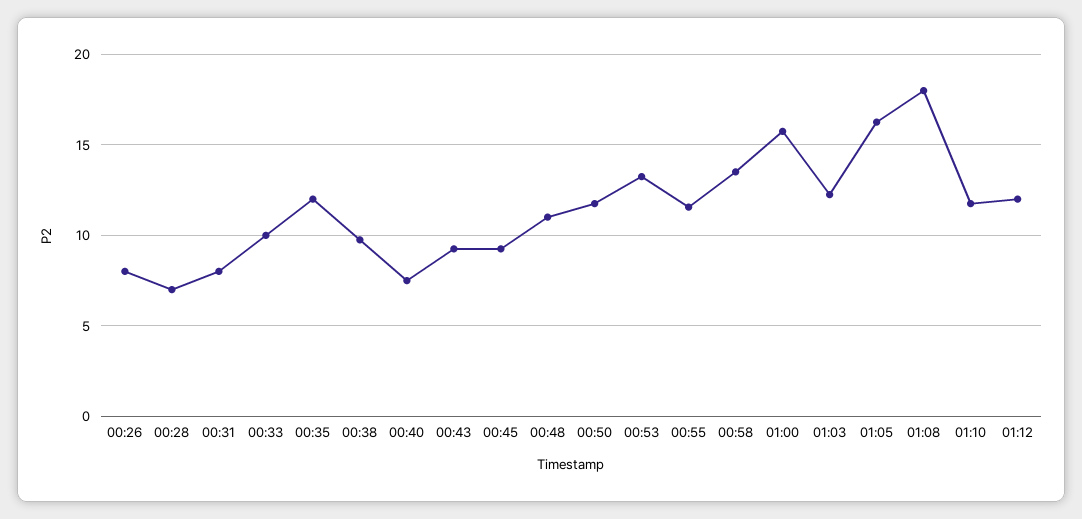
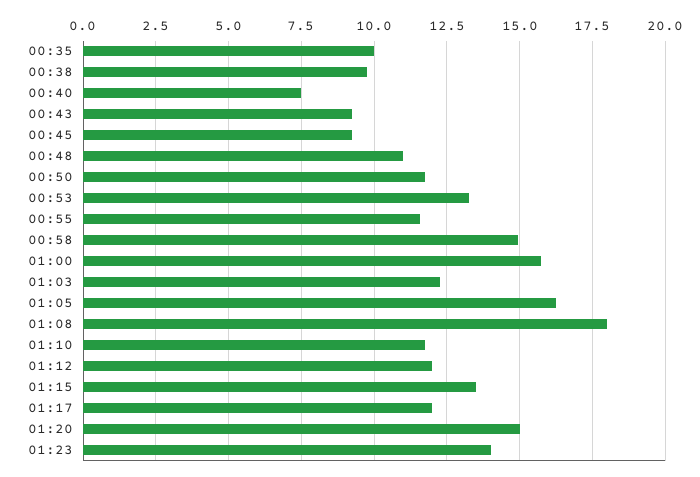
00:26: 8 -> none
00:28: 7 -> none
00:31: 8 -> none
00:33: 10 -> none
00:35: 12 -> 10
00:58: 13.5 -> 15
01:15: none -> 13.5
01:17: none -> 12
01:20: none -> 15
01:23: none -> 14

